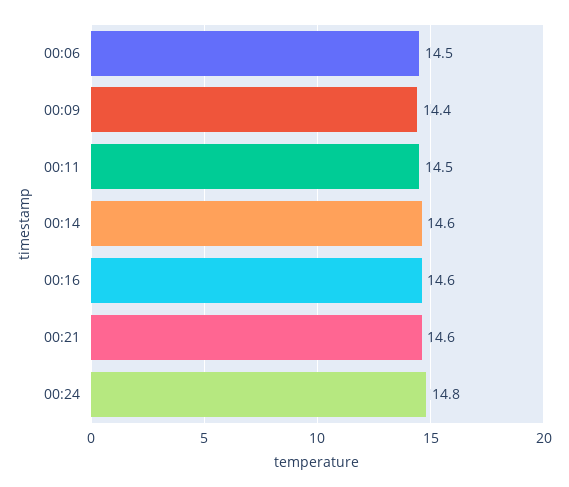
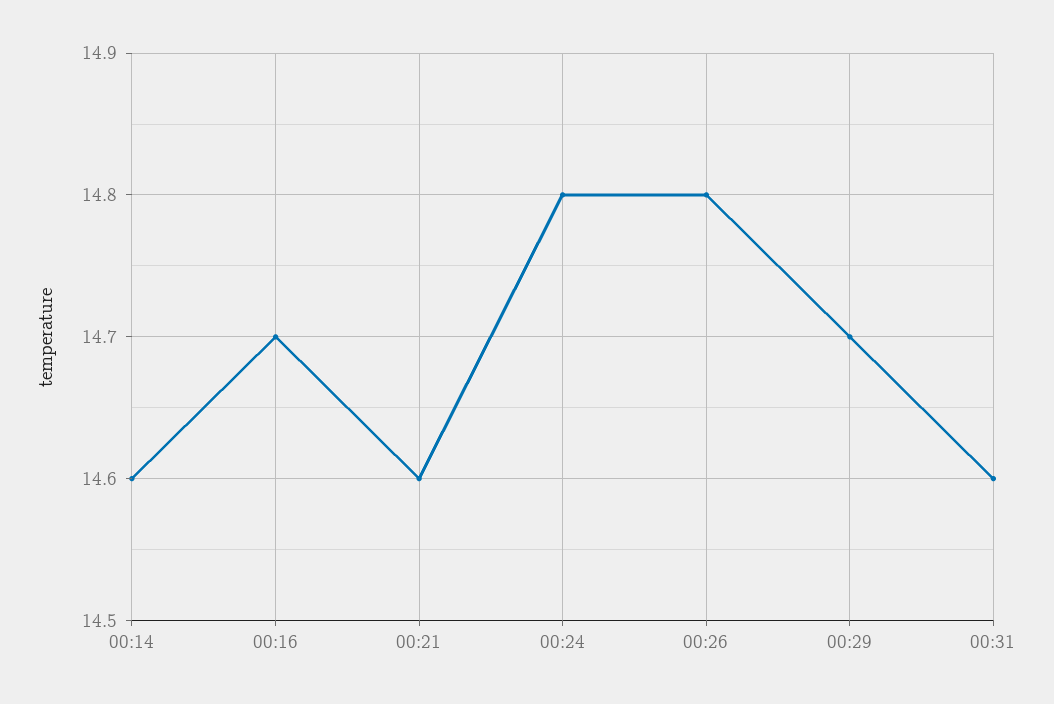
00:06: 14.5 -> none
00:09: 14.4 -> none
00:11: 14.5 -> none
00:16: 14.6 -> 14.7
00:26: none -> 14.8
00:29: none -> 14.7
00:31: none -> 14.6

